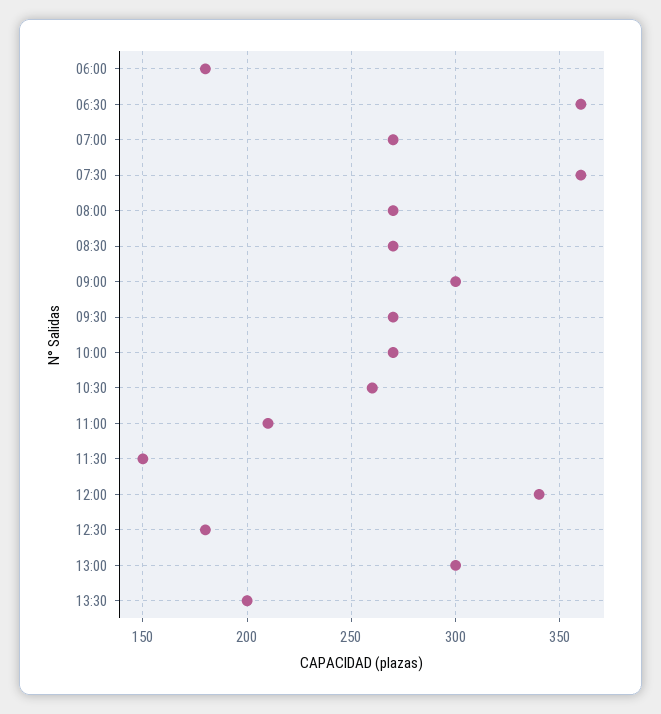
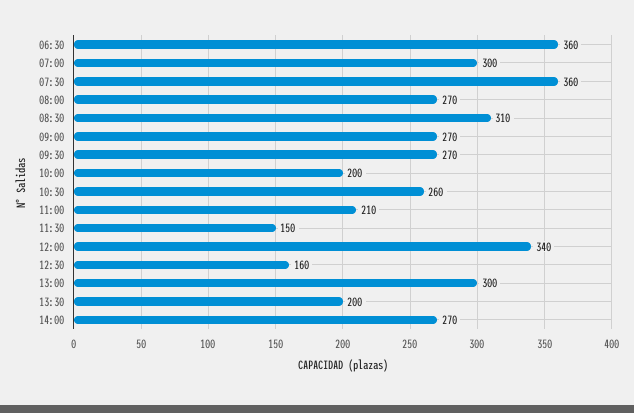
06:00: 180 -> none
07:00: 270 -> 300
08:30: 270 -> 310
09:00: 300 -> 270
10:00: 270 -> 200
12:30: 180 -> 160
14:00: none -> 270

